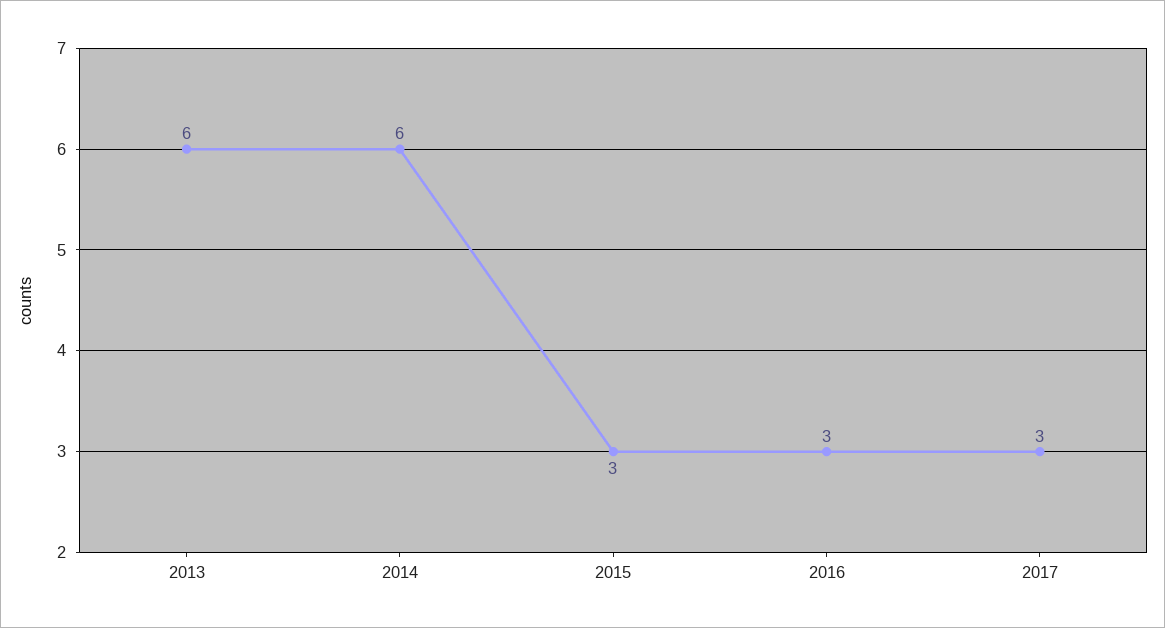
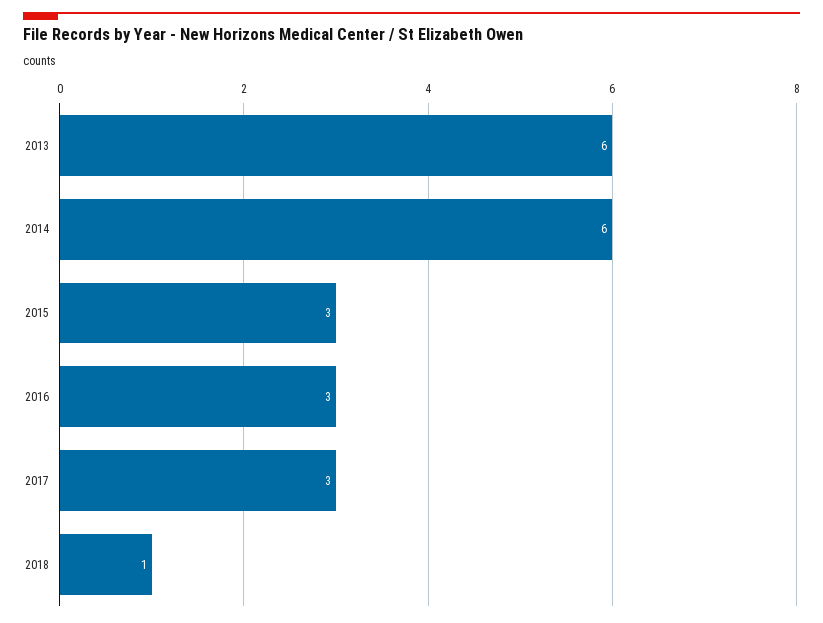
2018: none -> 1

